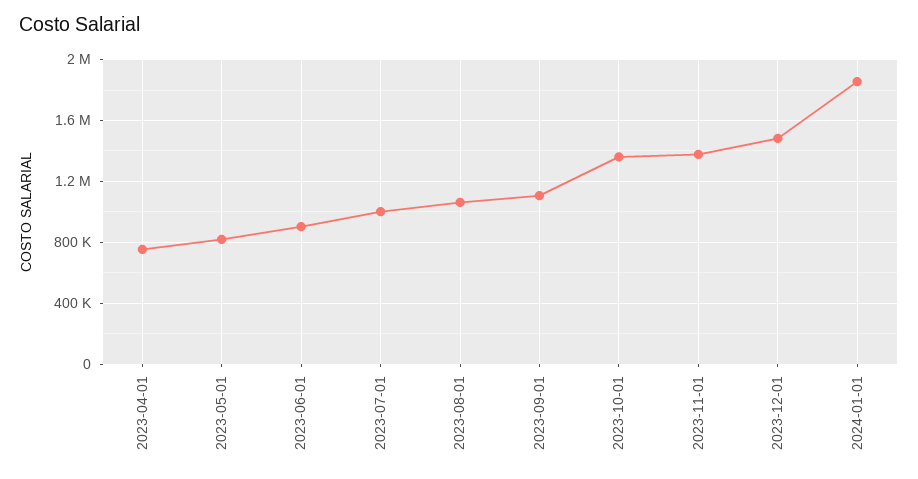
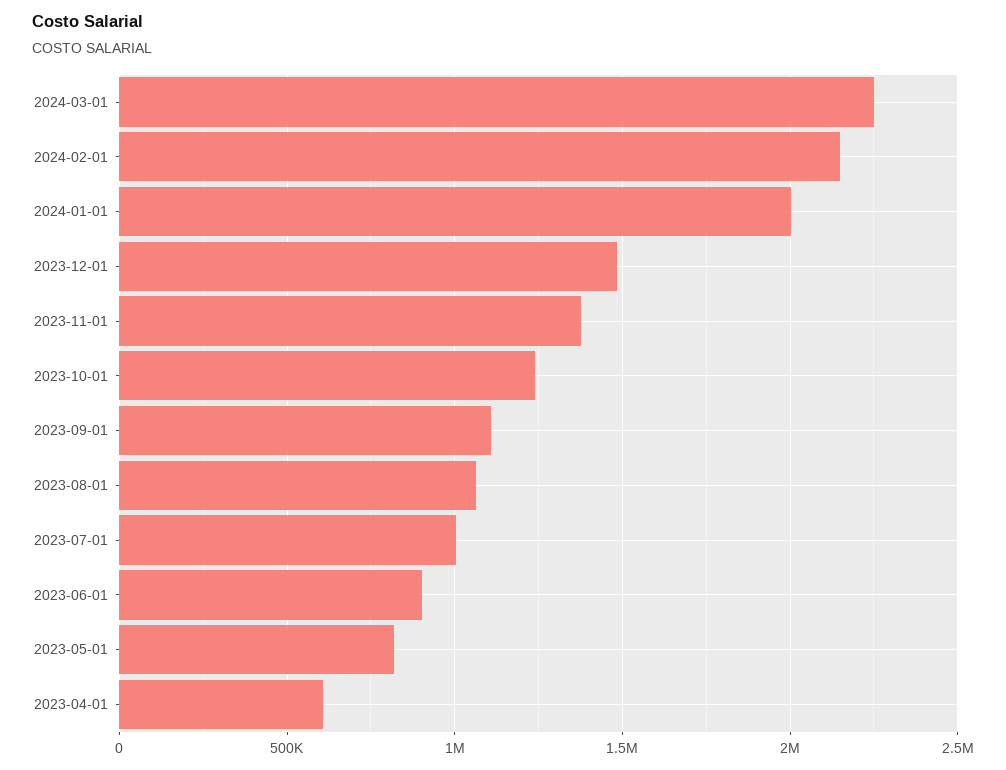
2023-04-01: 750000 -> 600000
2023-10-01: 1350000 -> 1250000
2024-01-01: 1850000 -> 2000000
2024-03-01: none -> 2250000
2024-02-01: none -> 2150000

